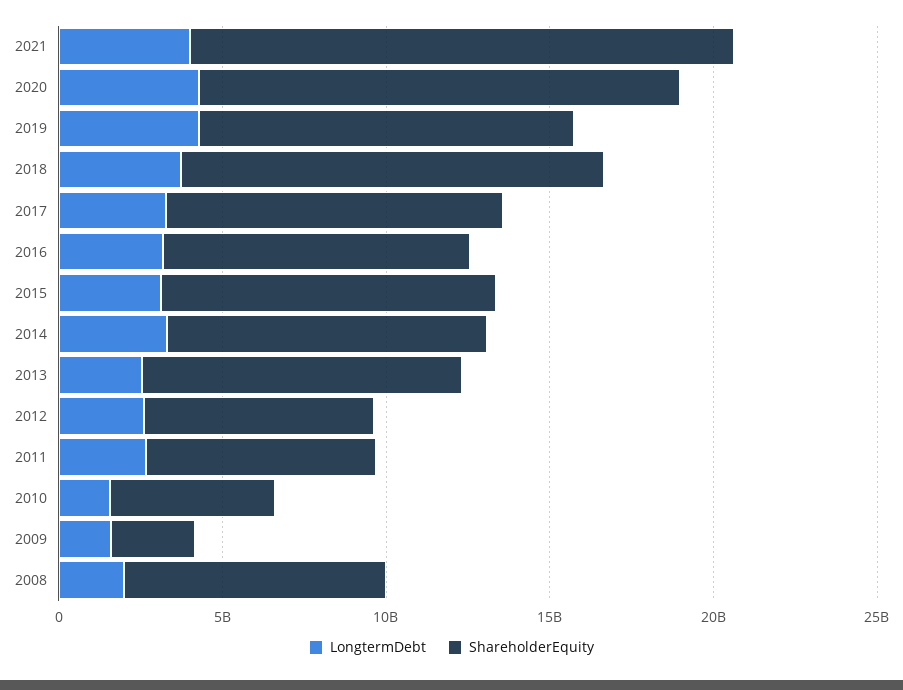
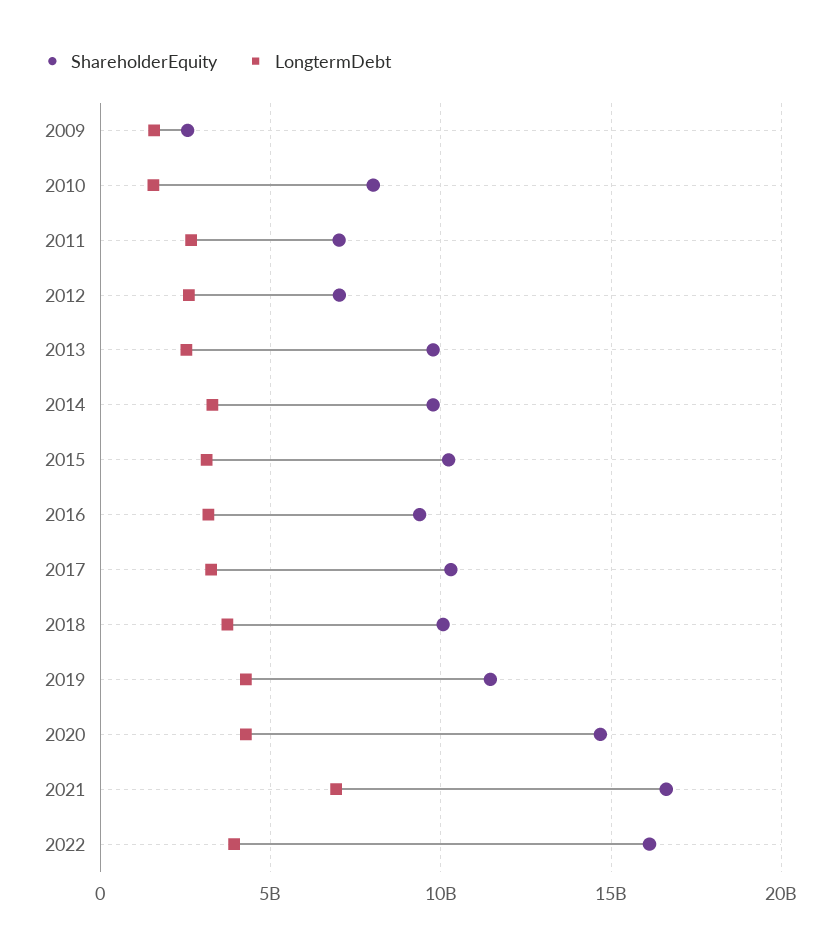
LongtermDebt, 2021: 4000000000 -> 7000000000
ShareholderEquity, 2018: 13000000000 -> 10000000000
ShareholderEquity, 2010: 5000000000 -> 8000000000
LongtermDebt, 2008: 2000000000 -> none
ShareholderEquity, 2008: 8000000000 -> none
ShareholderEquity, 2022: none -> 16000000000
LongtermDebt, 2022: none -> 4000000000

